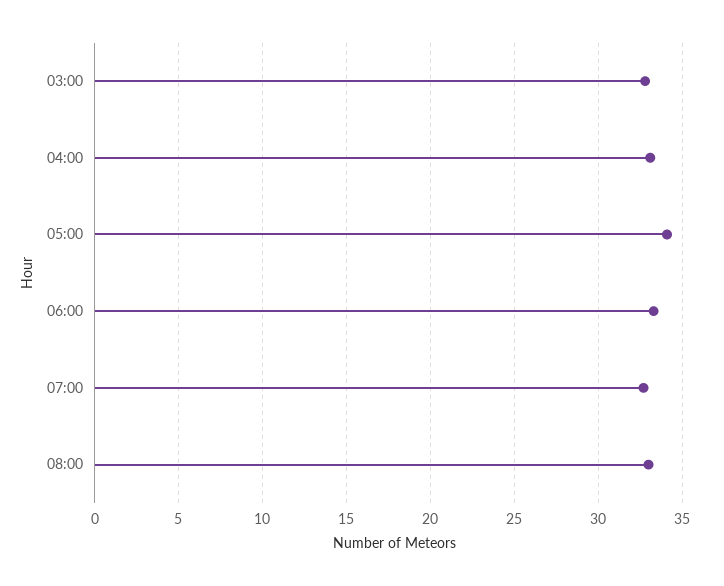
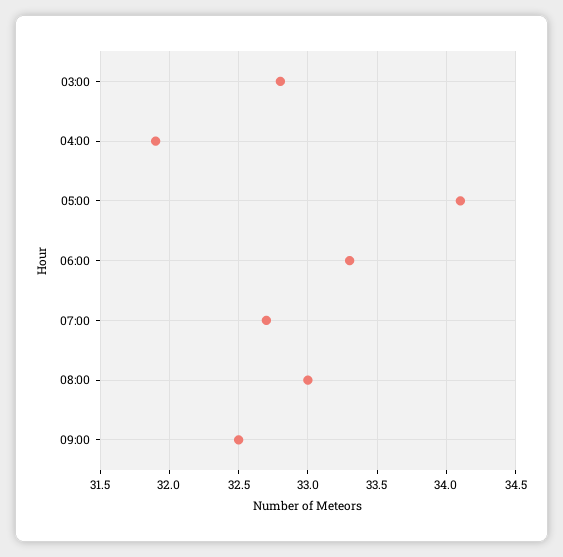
04:00: 33 -> 31.9
09:00: none -> 32.5

